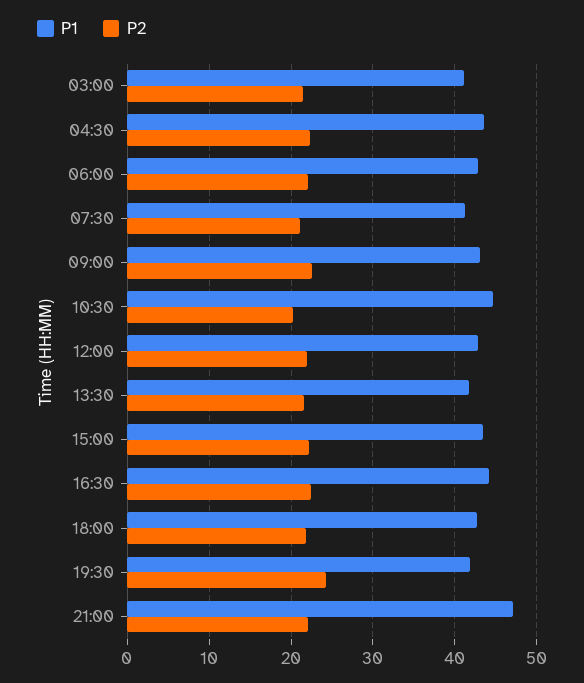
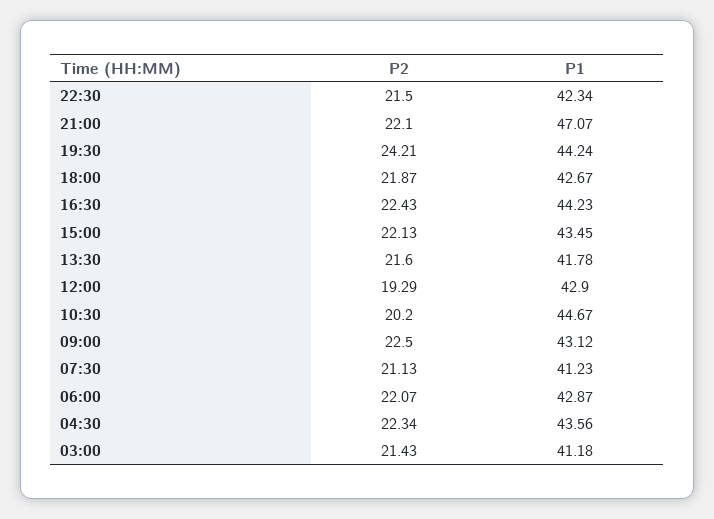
P2, 12:00: 22 -> 19.29
P1, 19:30: 42 -> 44.24
P2, 22:30: none -> 21.5
P1, 22:30: none -> 42.34

